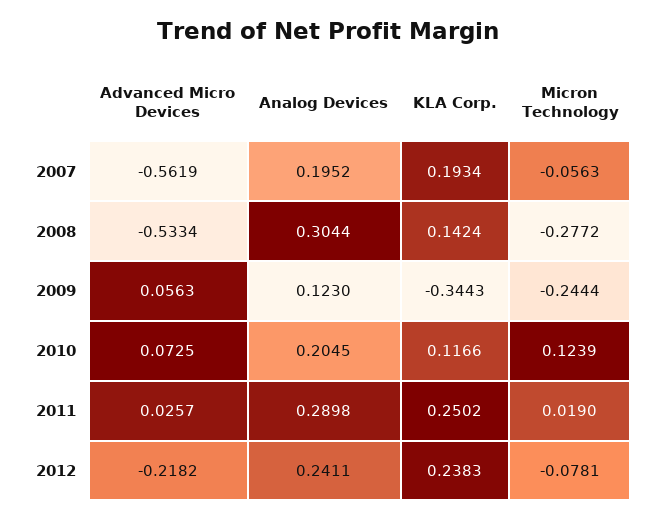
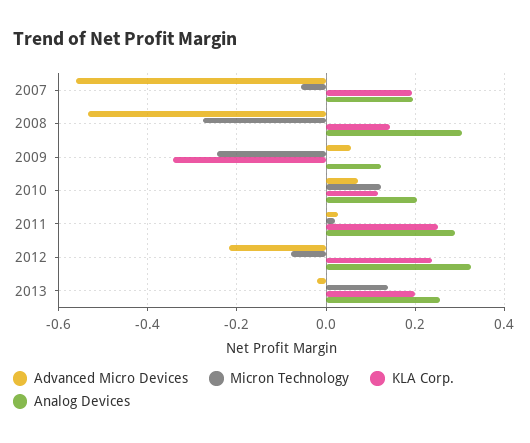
Analog Devices, 2012: 0.2411 -> 0.32
Advanced Micro Devices, 2013: none -> -0.02
Micron Technology, 2013: none -> 0.14
KLA Corp., 2013: none -> 0.2
Analog Devices, 2013: none -> 0.26

